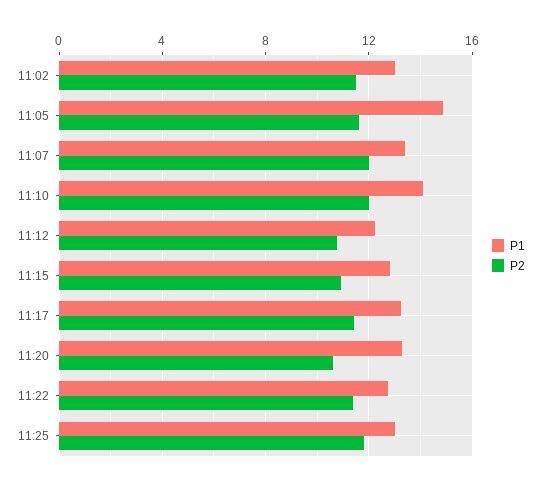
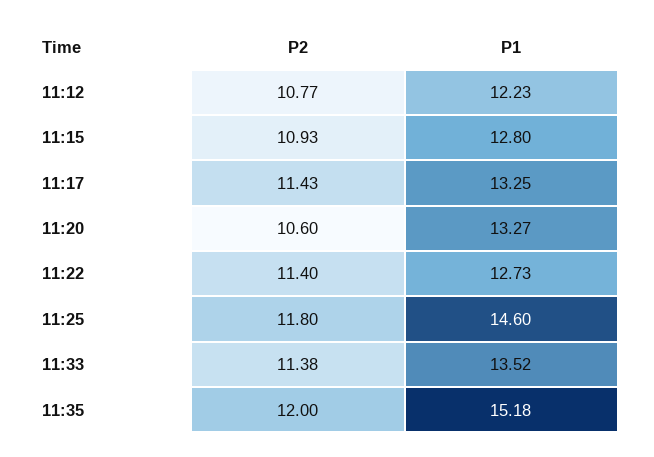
P1, 11:02: 13 -> none
P2, 11:02: 11.5 -> none
P1, 11:05: 15 -> none
P2, 11:05: 11.5 -> none
P1, 11:07: 13.5 -> none
P2, 11:07: 12 -> none
P1, 11:10: 14 -> none
P2, 11:10: 12 -> none
P1, 11:25: 13 -> 14.6
P2, 11:33: none -> 11.38
P1, 11:33: none -> 13.52
P2, 11:35: none -> 12
P1, 11:35: none -> 15.18

